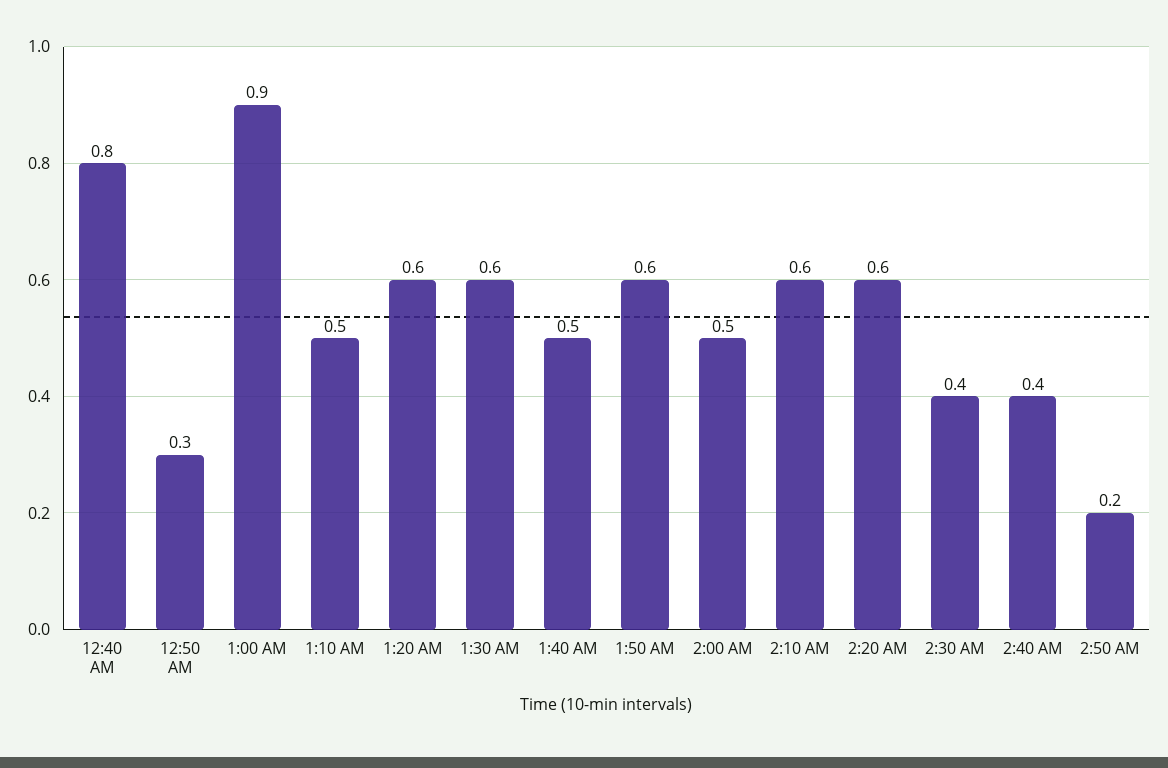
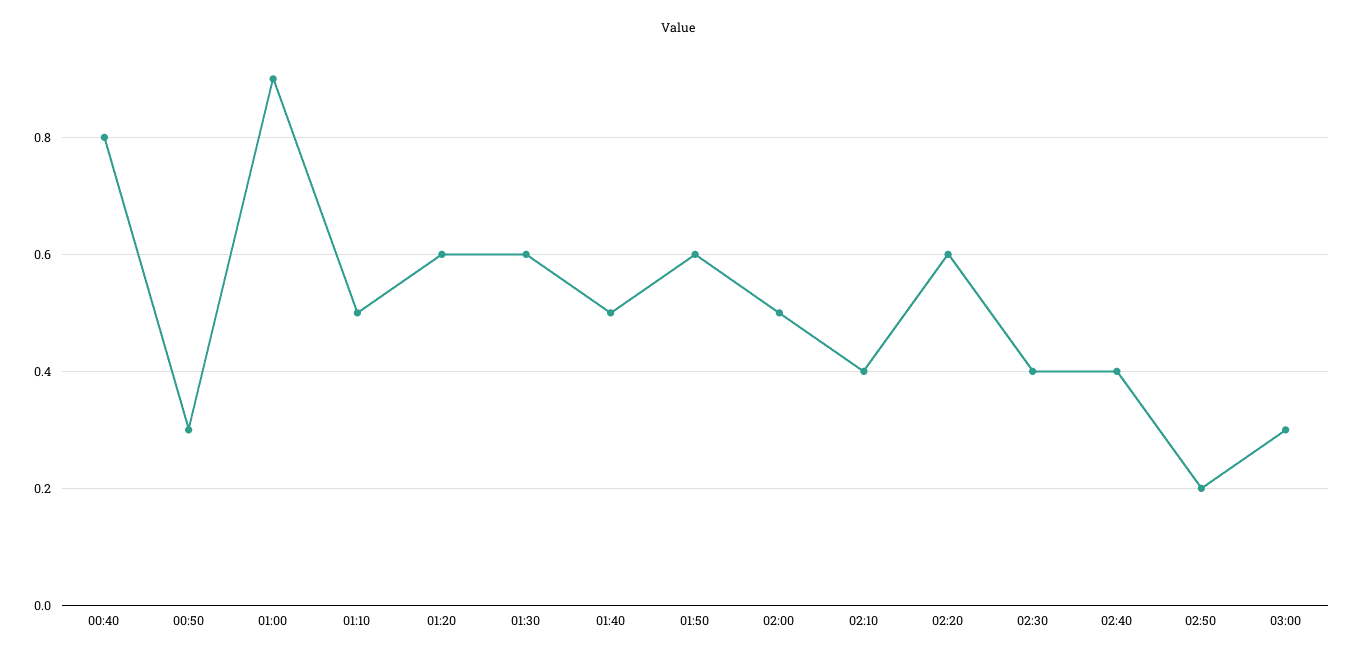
2:10 AM: 0.6 -> 0.4
03:00: none -> 0.3

